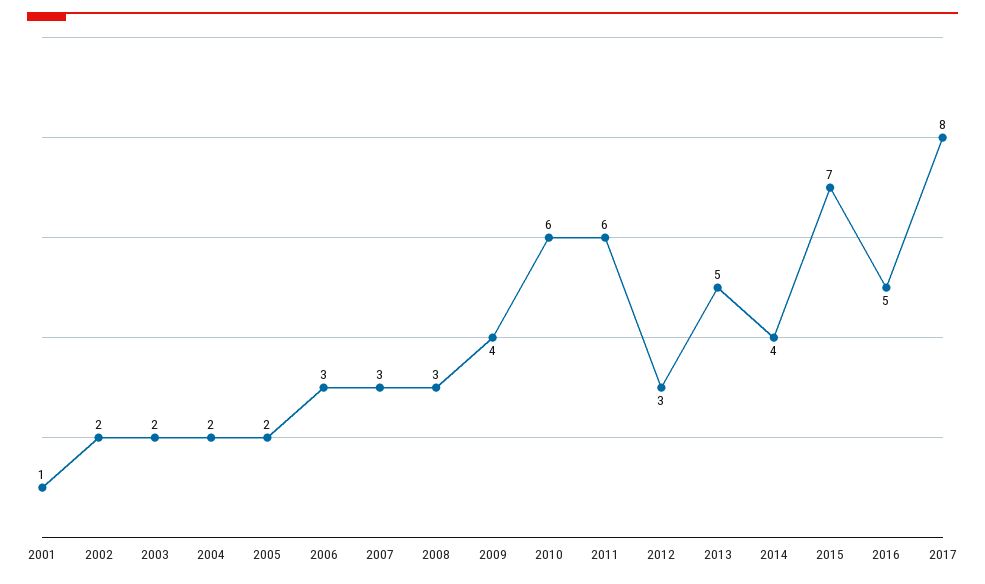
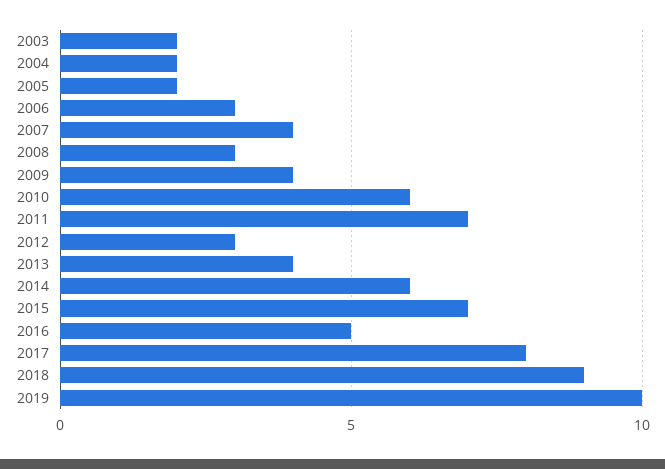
2001: 1 -> none
2002: 2 -> none
2007: 3 -> 4
2011: 6 -> 7
2013: 5 -> 4
2014: 4 -> 6
2018: none -> 9
2019: none -> 10

